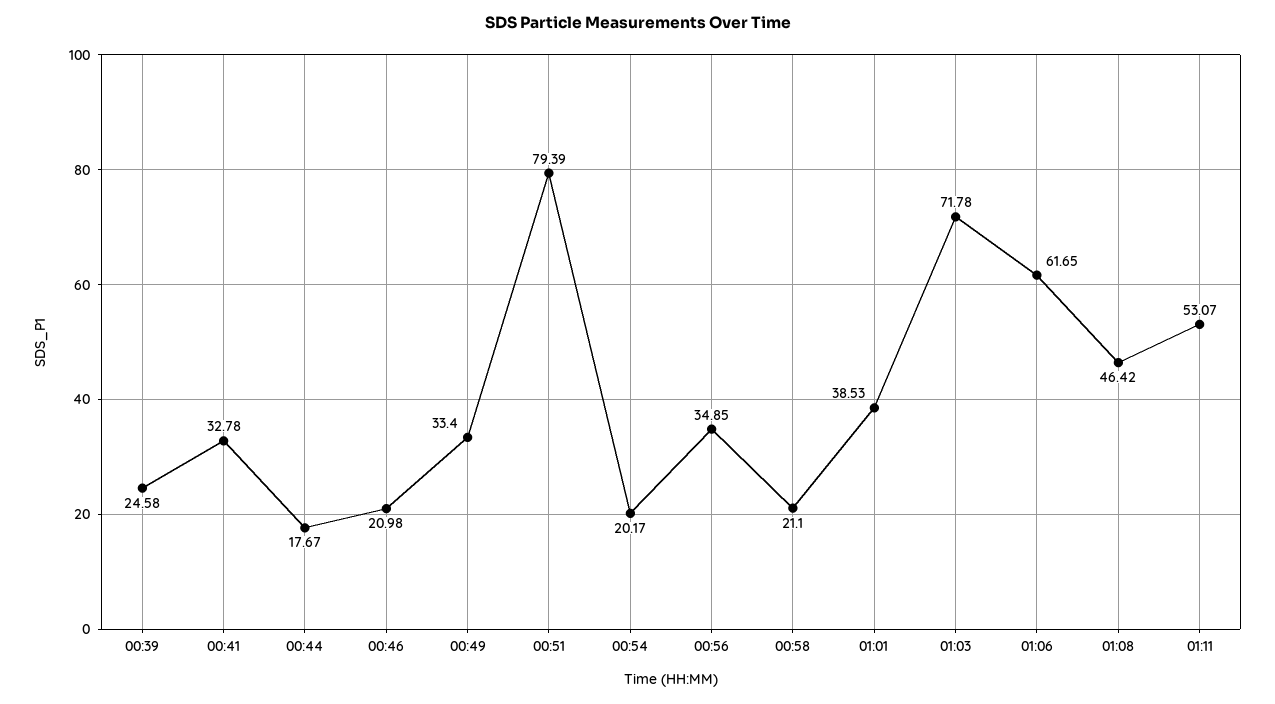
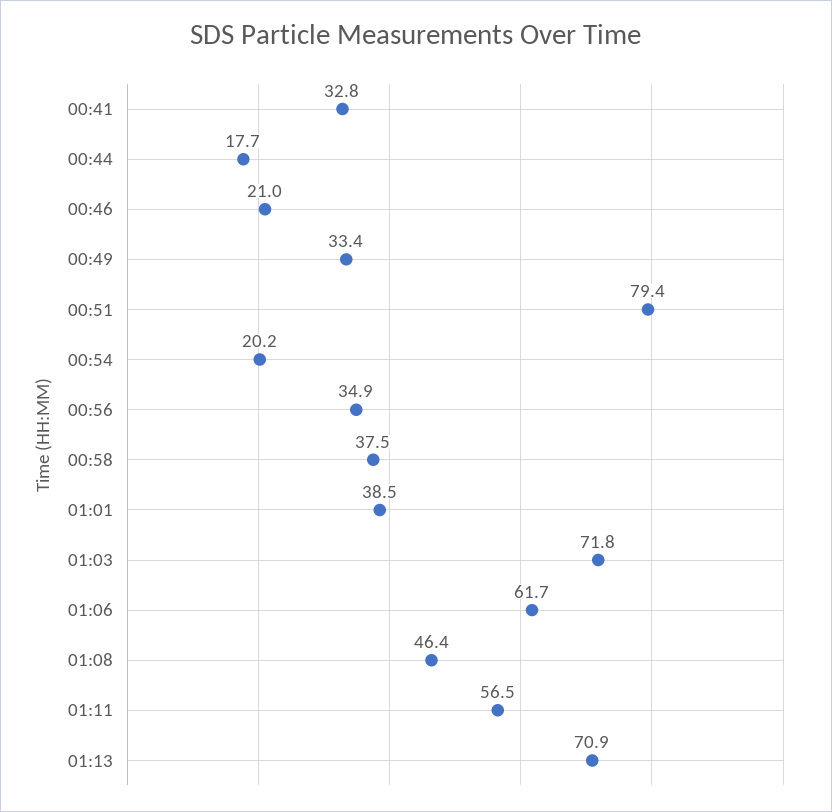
00:39: 24.58 -> none
00:58: 21.1 -> 37.5
01:11: 53.07 -> 56.5
01:13: none -> 70.9

